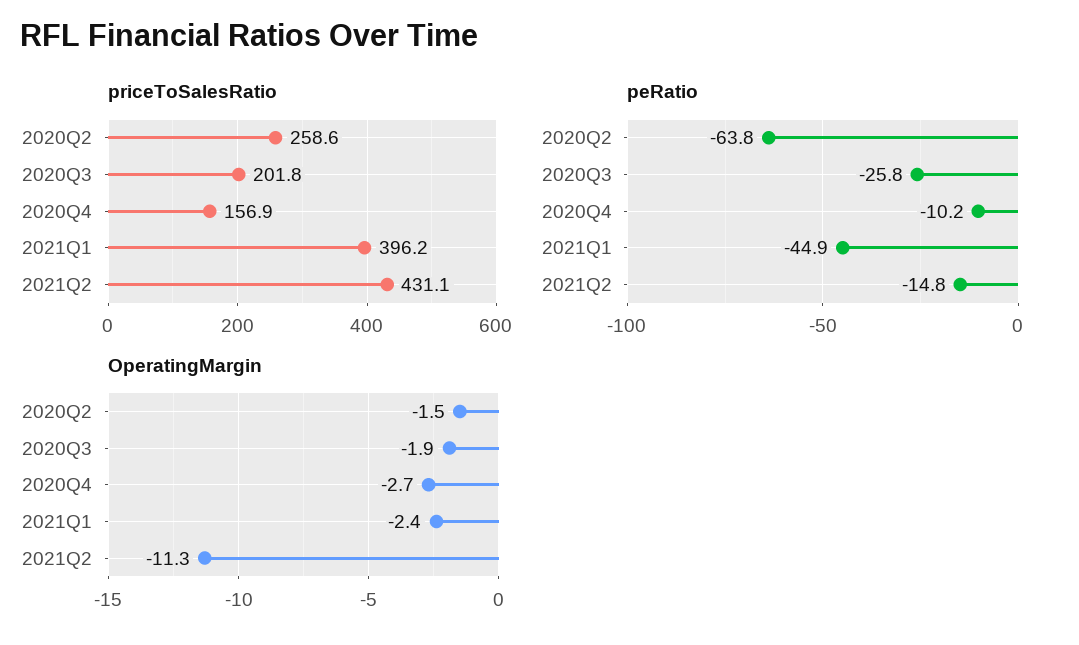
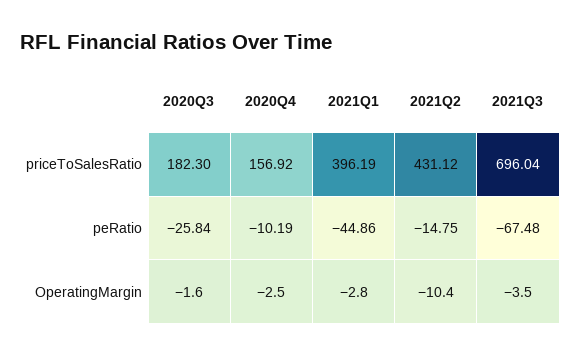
priceToSalesRatio, 2020Q2: 258.6 -> none
priceToSalesRatio, 2020Q3: 201.8 -> 182.3
peRatio, 2020Q2: -63.8 -> none
OperatingMargin, 2020Q2: -1.5 -> none
OperatingMargin, 2020Q3: -1.9 -> -1.6
OperatingMargin, 2020Q4: -2.7 -> -2.5
OperatingMargin, 2021Q1: -2.4 -> -2.8
OperatingMargin, 2021Q2: -11.3 -> -10.4
priceToSalesRatio, 2021Q3: none -> 696.04
peRatio, 2021Q3: none -> -67.48
OperatingMargin, 2021Q3: none -> -3.5

